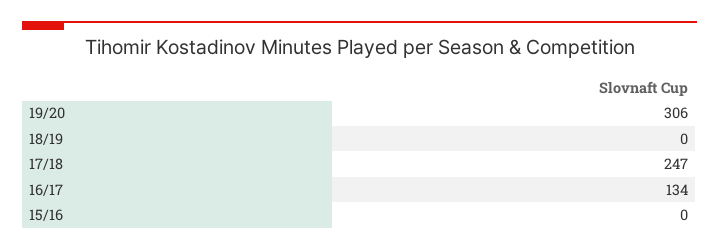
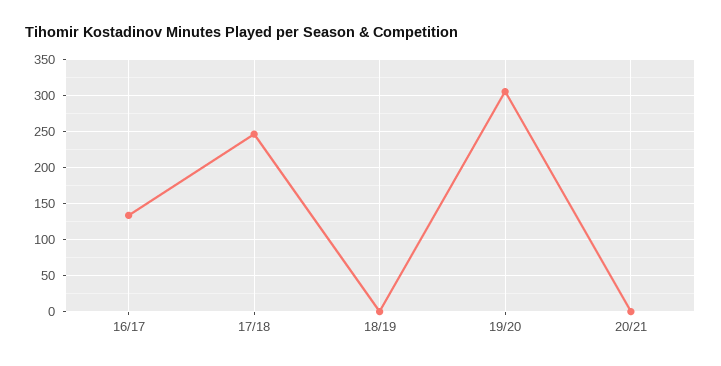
15/16: 0 -> none
20/21: none -> 0

